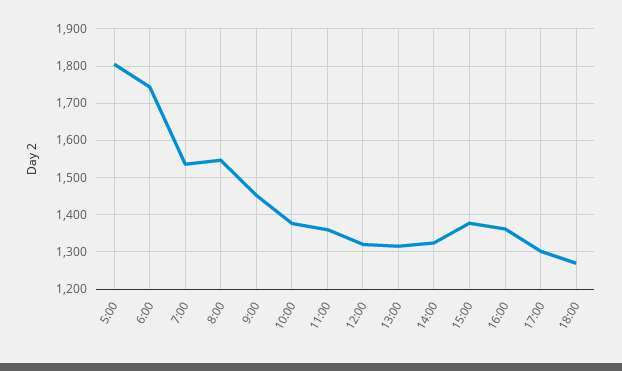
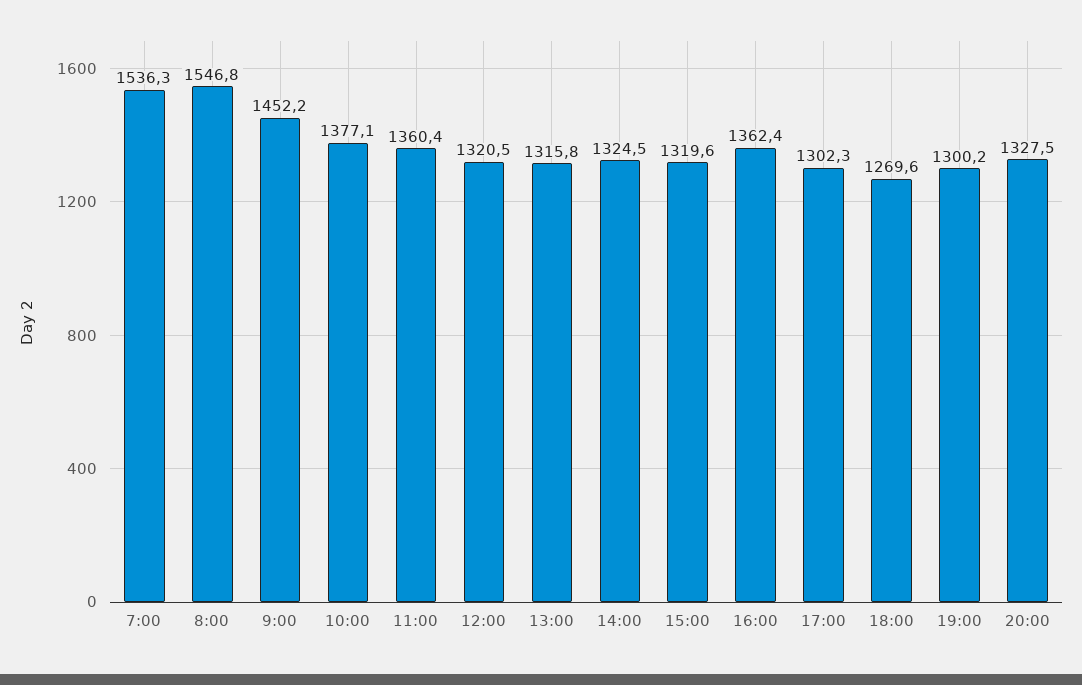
5:00: 1800 -> none
6:00: 1740 -> none
15:00: 1380 -> 1319.6
19:00: none -> 1300.2
20:00: none -> 1327.5

